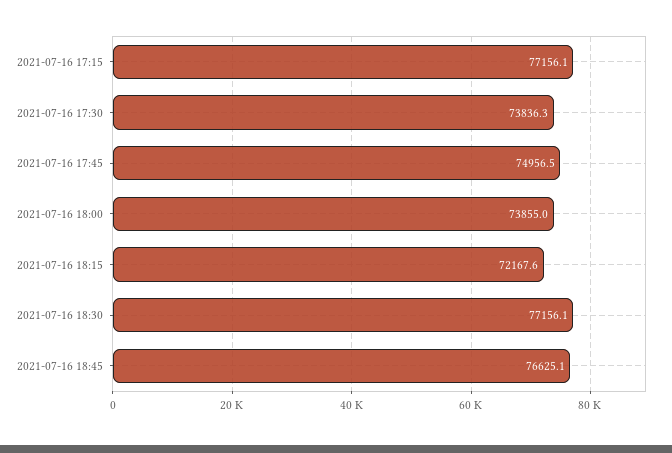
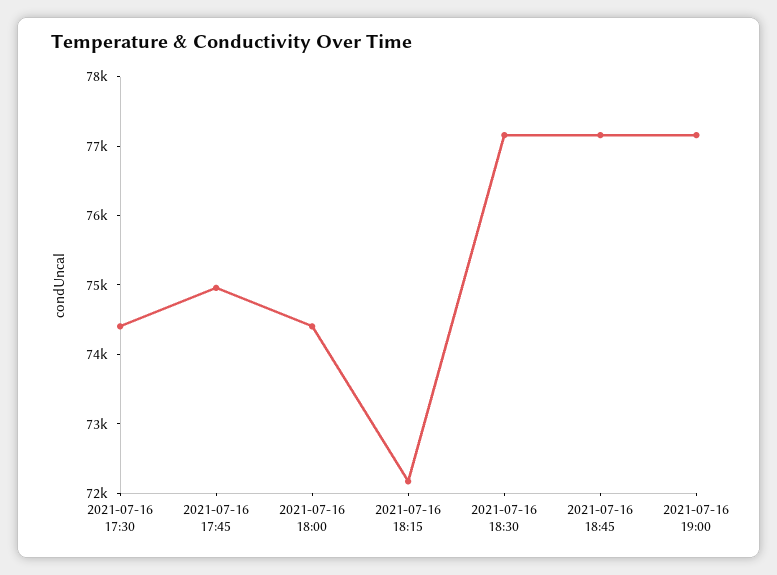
2021-07-16 17:15: 77156.1 -> none
2021-07-16 17:30: 73836.3 -> 74400
2021-07-16 18:00: 73855 -> 74400
2021-07-16 18:45: 76625.1 -> 77200
2021-07-16 19:00: none -> 77200

